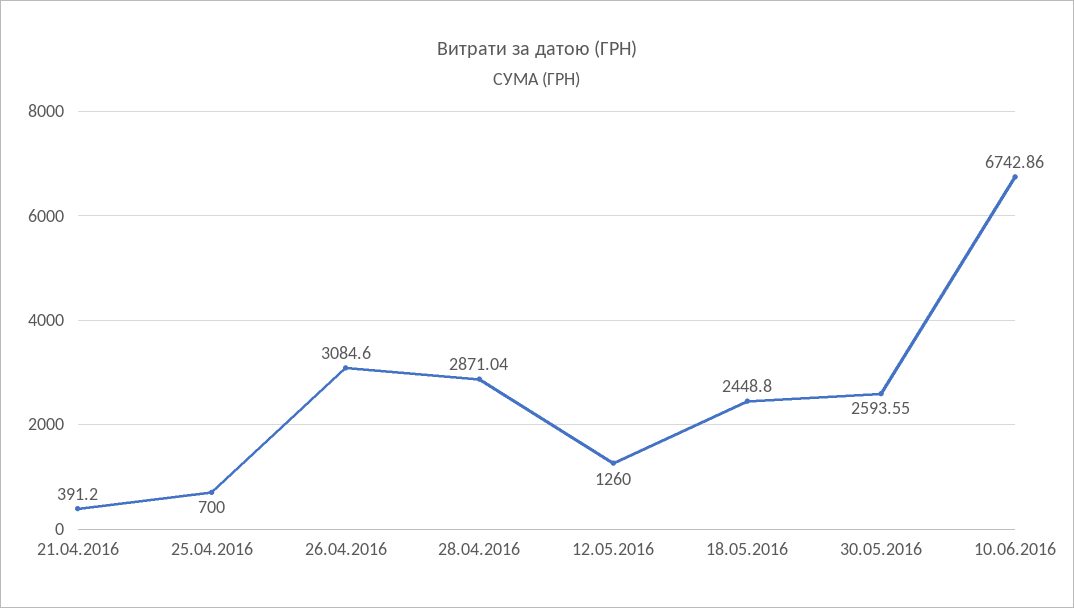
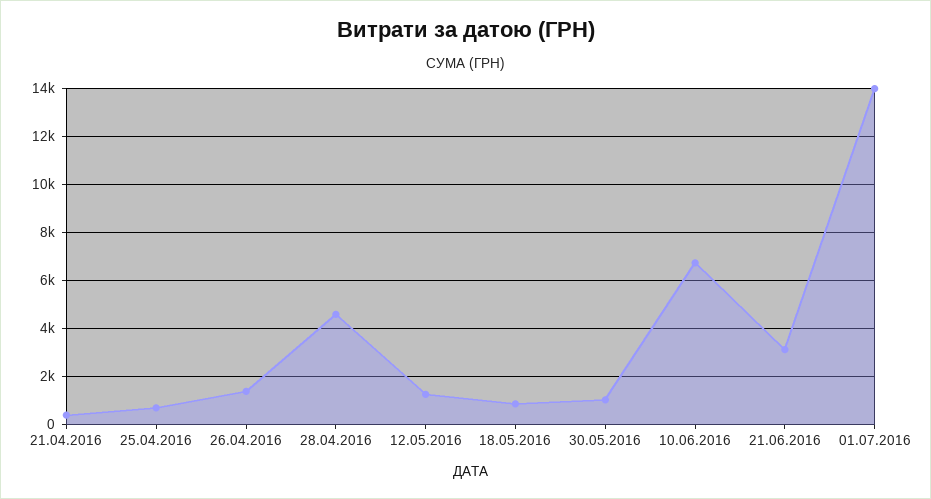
26.04.2016: 3084.6 -> 1500
28.04.2016: 2871.04 -> 4500
18.05.2016: 2448.8 -> 1000
30.05.2016: 2593.55 -> 1000
21.06.2016: none -> 3000
01.07.2016: none -> 14000

